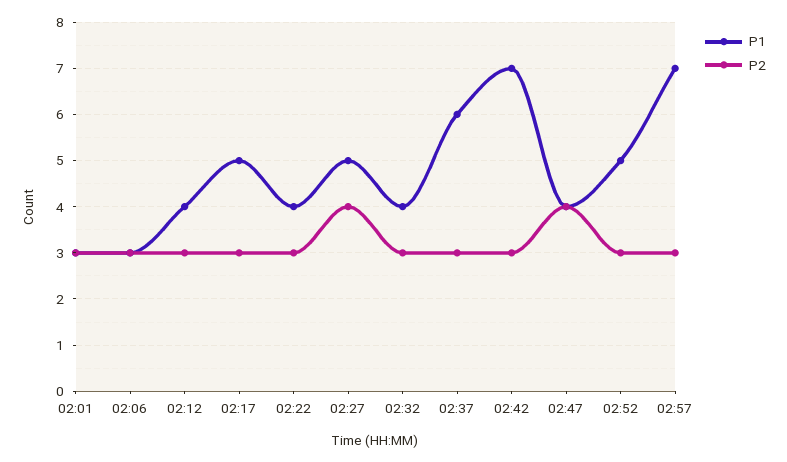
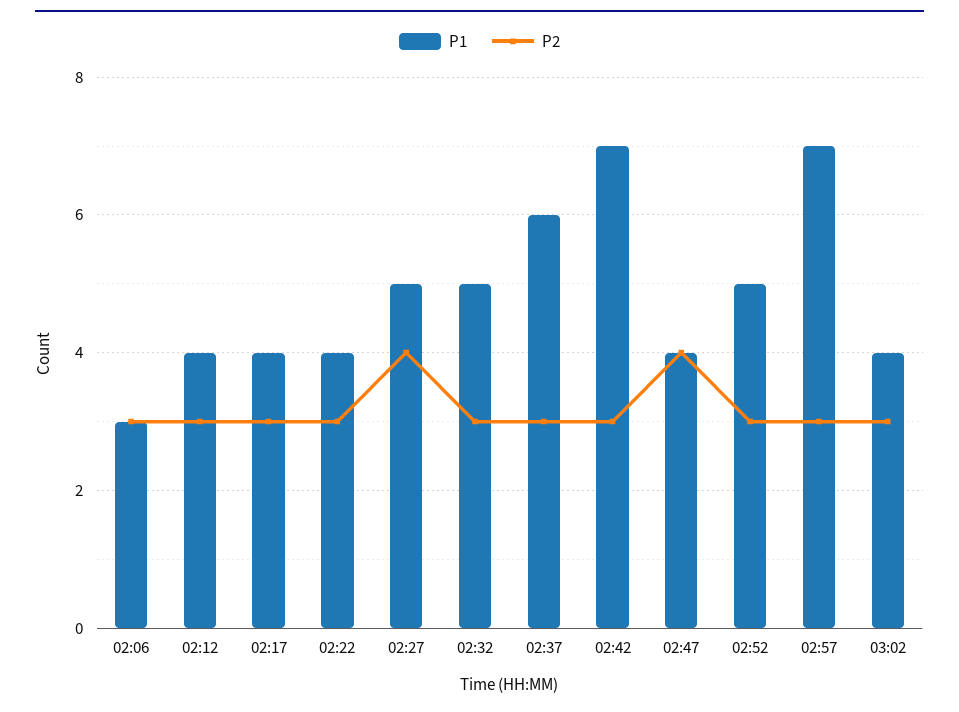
P1, 02:01: 3 -> none
P2, 02:01: 3 -> none
P1, 02:17: 5 -> 4
P1, 02:32: 4 -> 5
P1, 03:02: none -> 4
P2, 03:02: none -> 3

